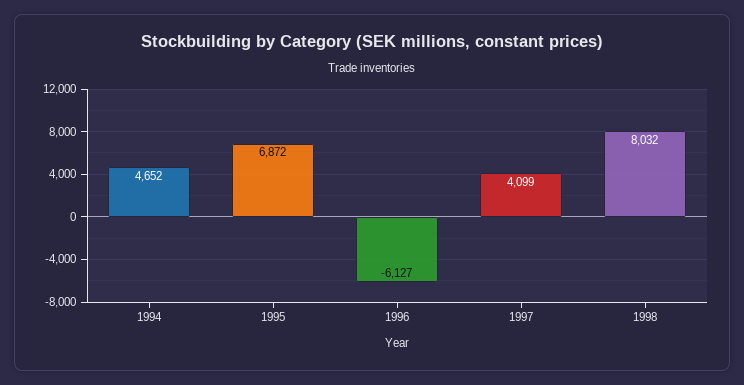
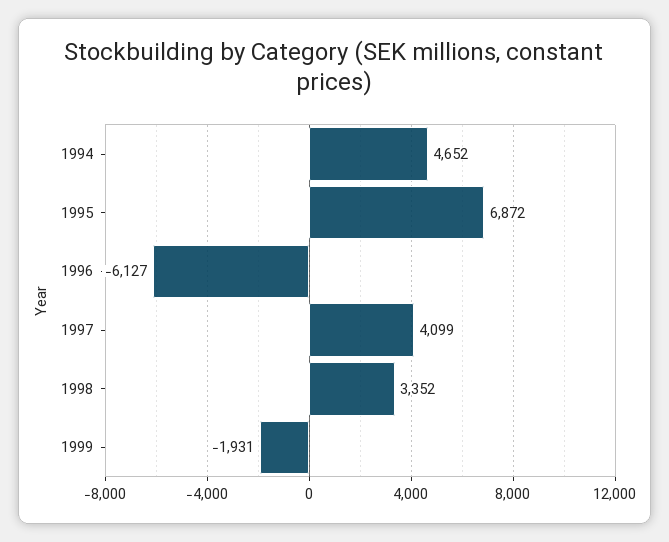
1998: 8032 -> 3352
1999: none -> -1931

